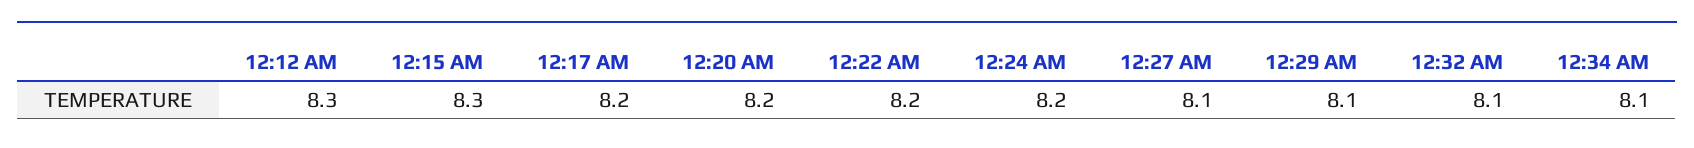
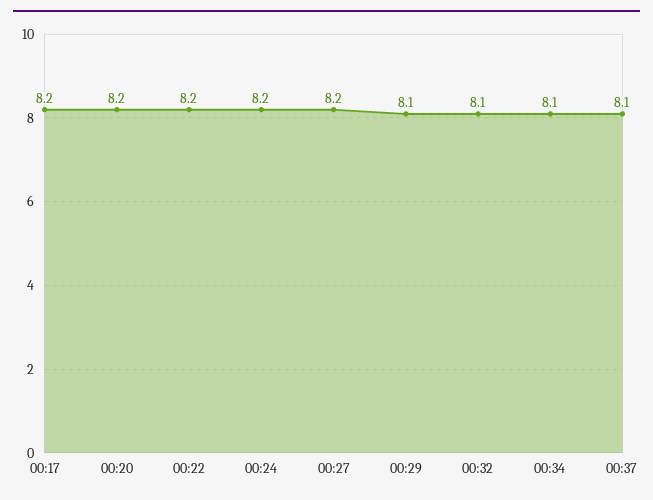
12:12 AM: 8.3 -> none
12:15 AM: 8.3 -> none
12:27 AM: 8.1 -> 8.2
00:37: none -> 8.1

